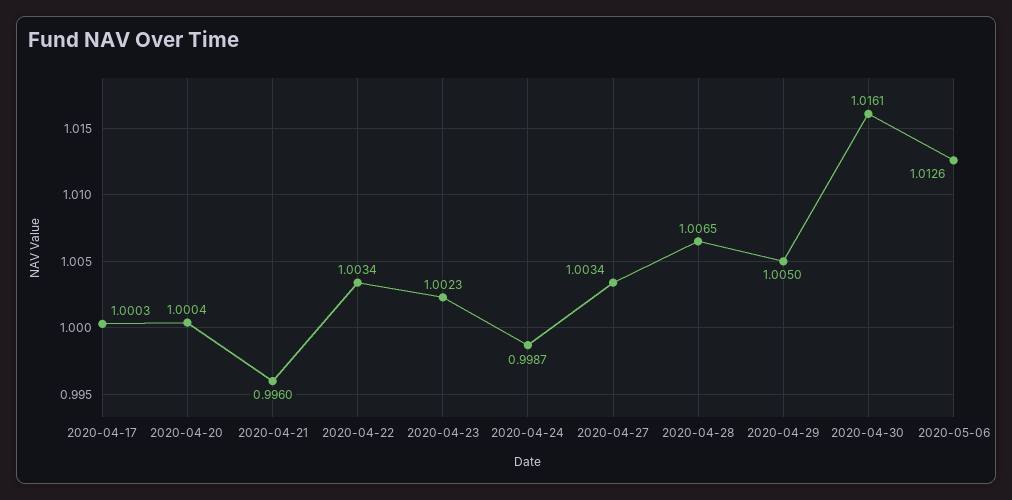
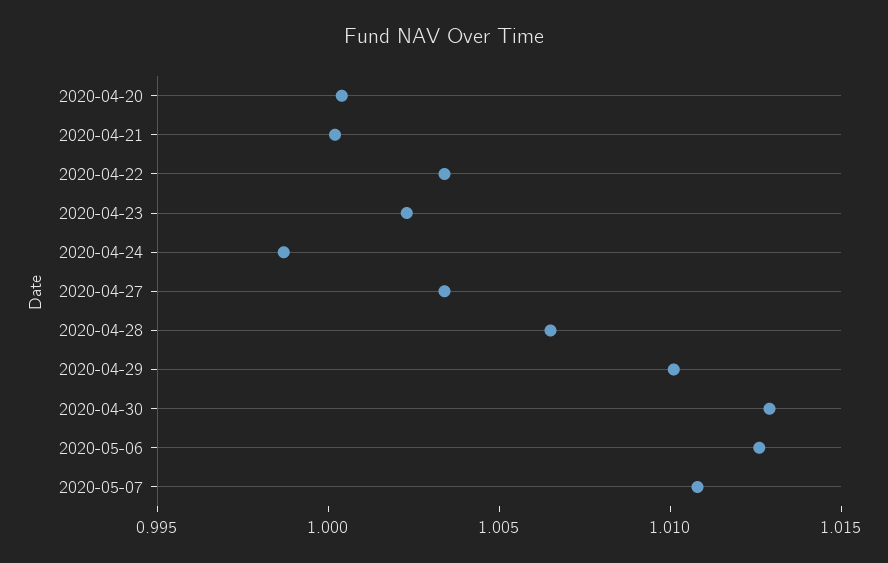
2020-04-17: 1.0003 -> none
2020-04-21: 0.996 -> 1
2020-04-29: 1.005 -> 1.01
2020-04-30: 1.0161 -> 1.013
2020-05-07: none -> 1.011

